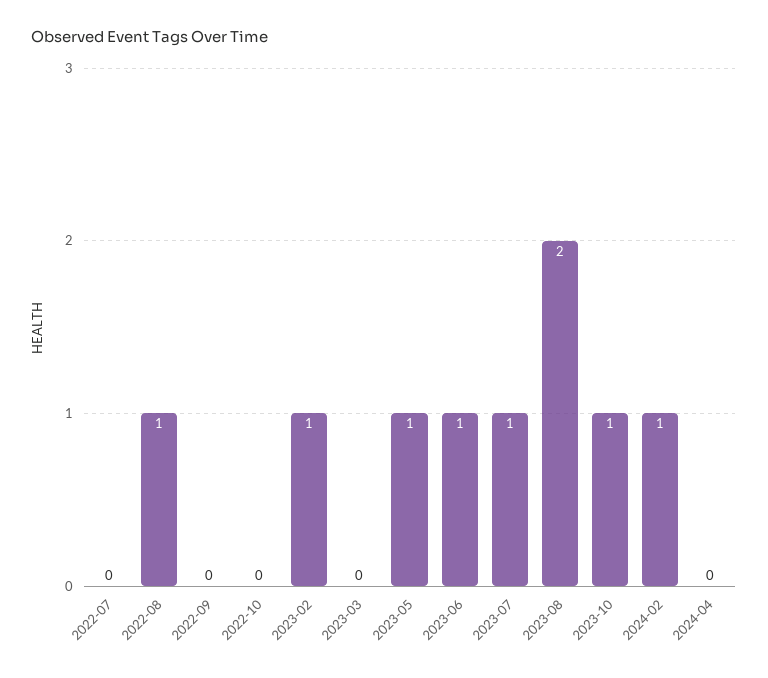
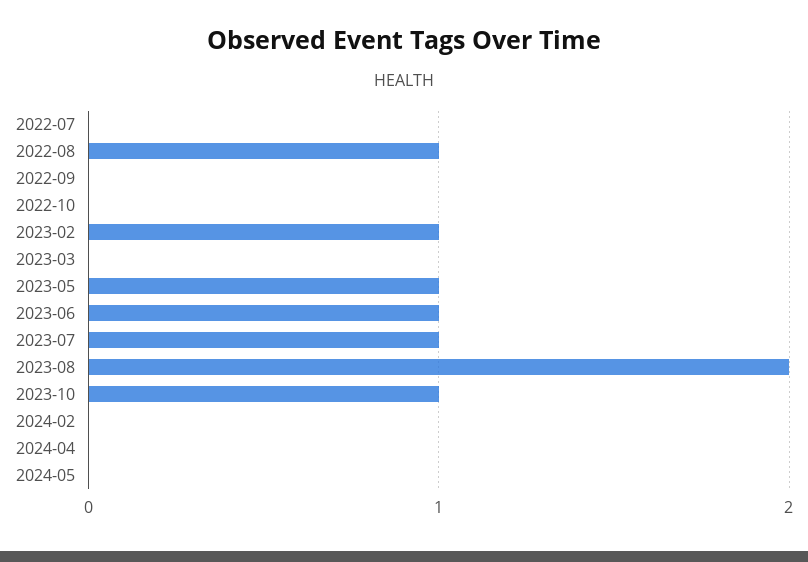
2024-02: 1 -> 0
2024-05: none -> 0

